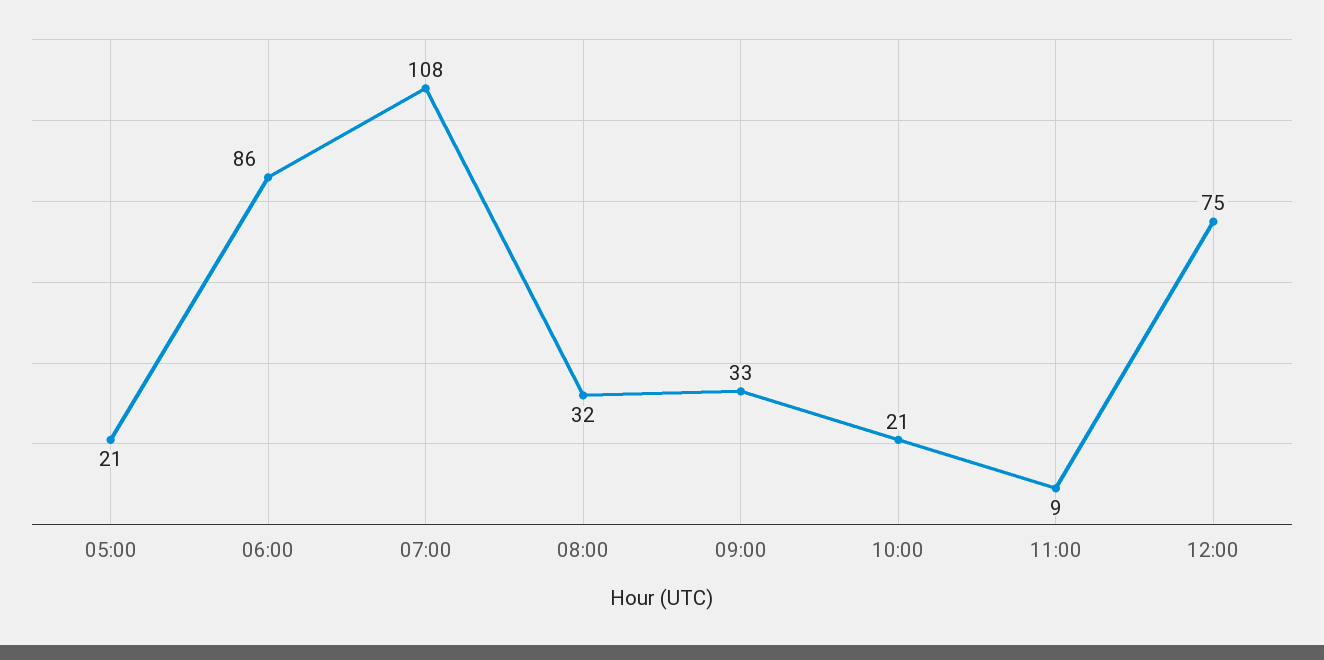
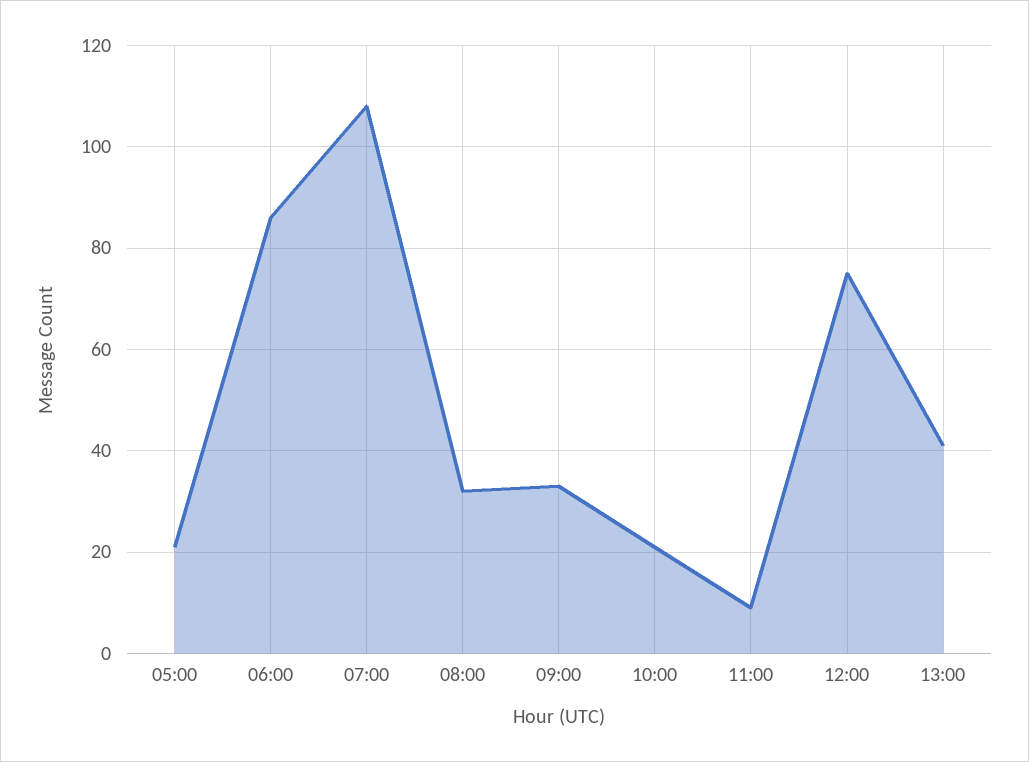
13:00: none -> 40

